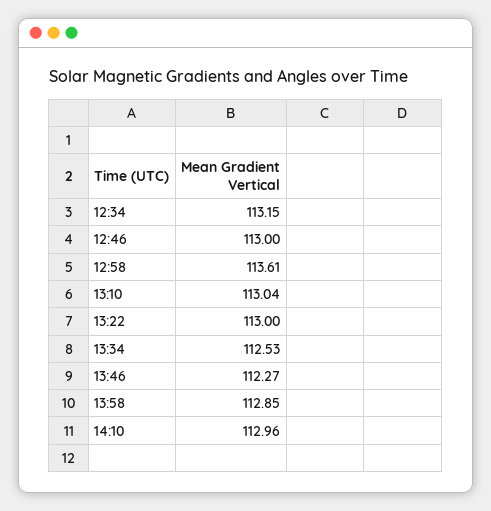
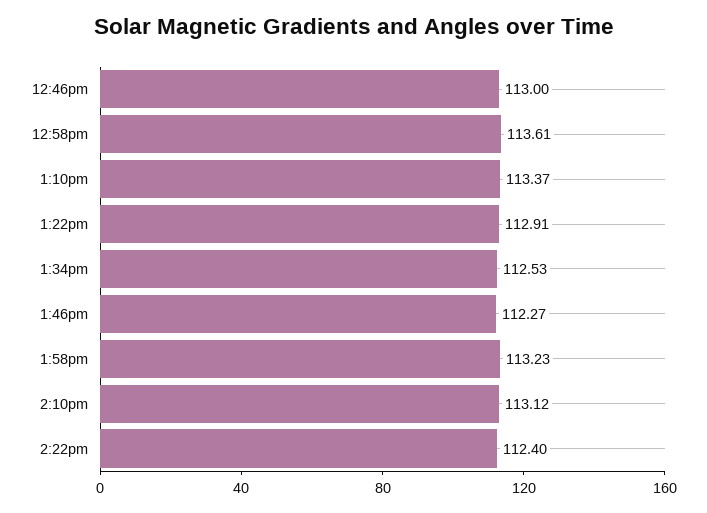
12:34: 113.15 -> none
13:10: 113.04 -> 113.37
13:22: 113 -> 112.91
13:58: 112.85 -> 113.23
14:10: 112.96 -> 113.12
2:22pm: none -> 112.4

